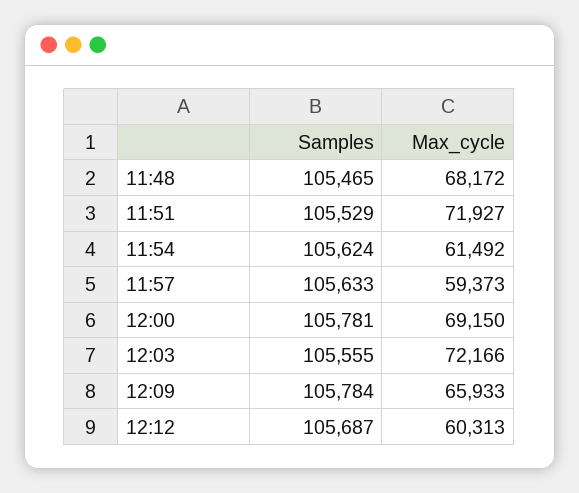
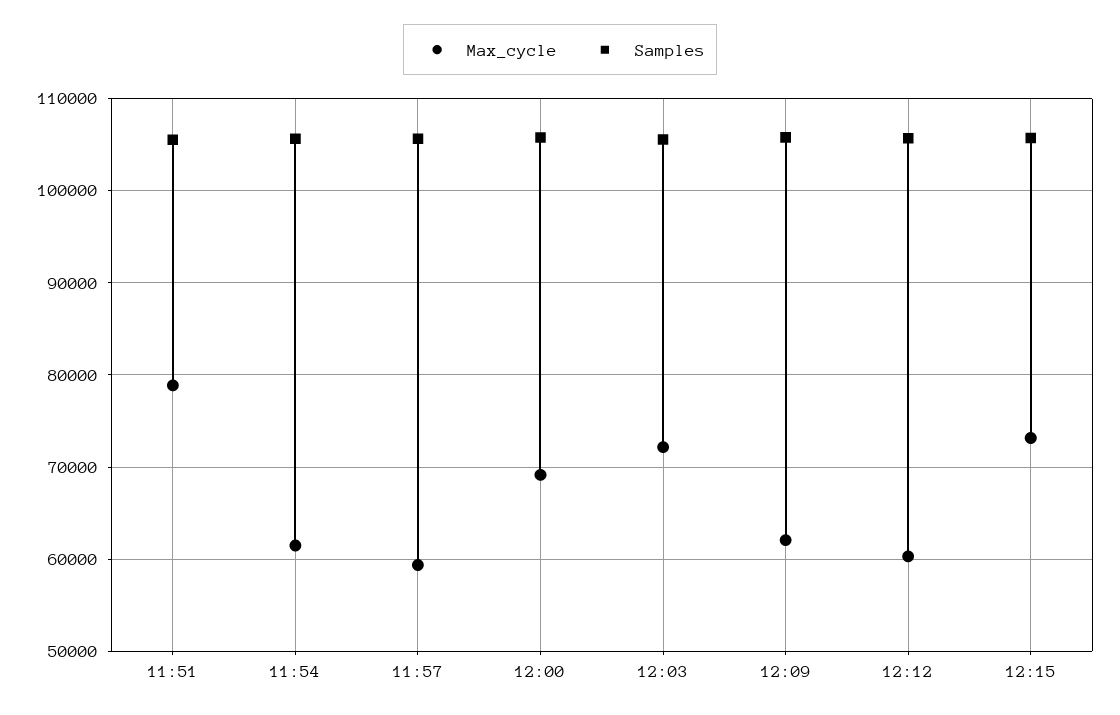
Samples, 11:48: 105465 -> none
Max_cycle, 11:48: 68172 -> none
Max_cycle, 11:51: 71927 -> 79000
Max_cycle, 12:09: 65933 -> 62000
Max_cycle, 12:15: none -> 73000
Samples, 12:15: none -> 106000

